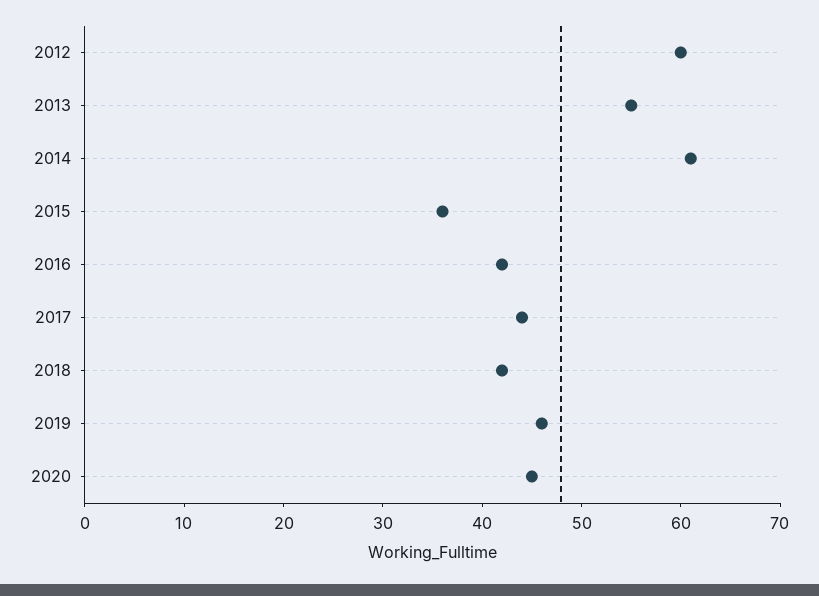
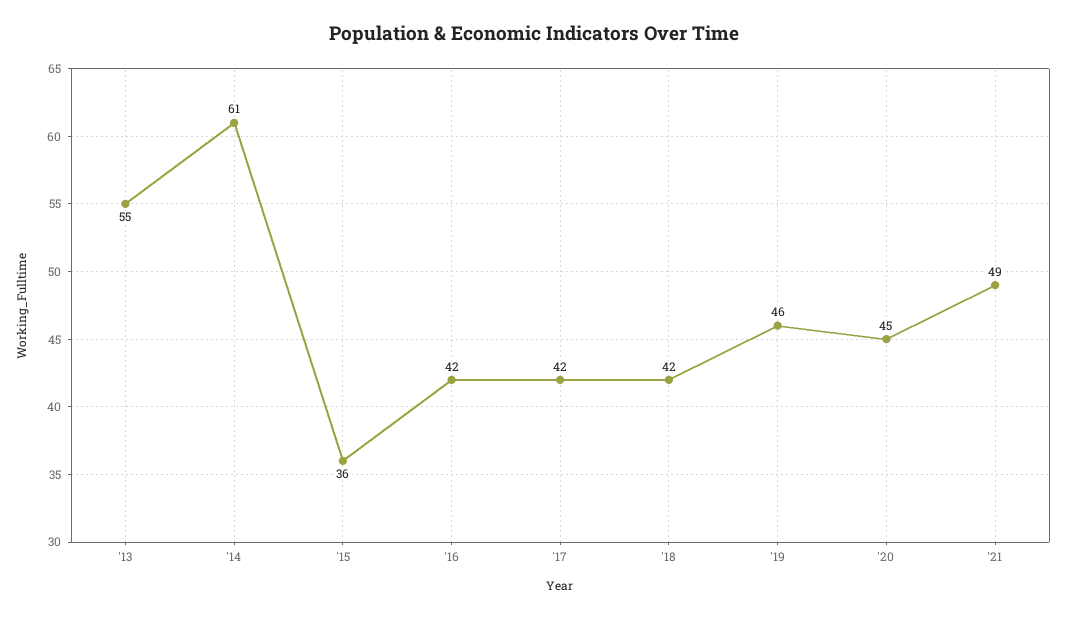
2012: 60 -> none
2017: 44 -> 42
'21: none -> 49

